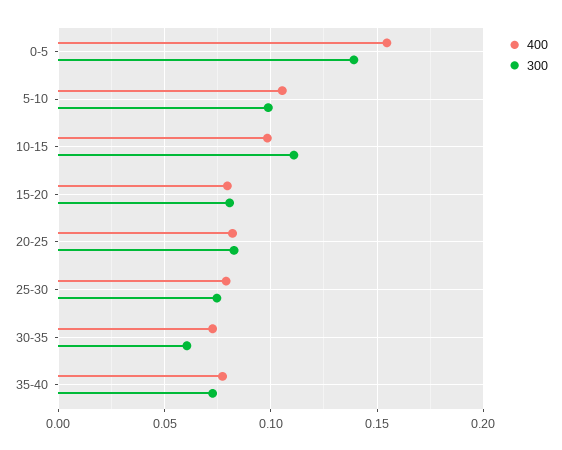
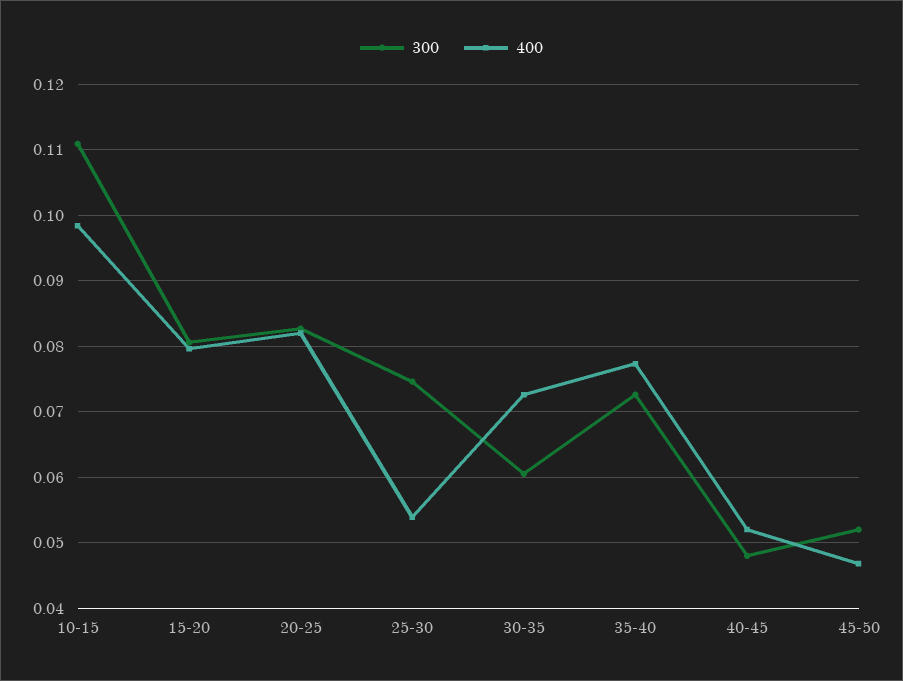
400, 0-5: 0.155 -> none
300, 0-5: 0.14 -> none
400, 5-10: 0.105 -> none
300, 5-10: 0.1 -> none
400, 25-30: 0.08 -> 0.054
300, 40-45: none -> 0.048
400, 40-45: none -> 0.052
300, 45-50: none -> 0.052
400, 45-50: none -> 0.047

